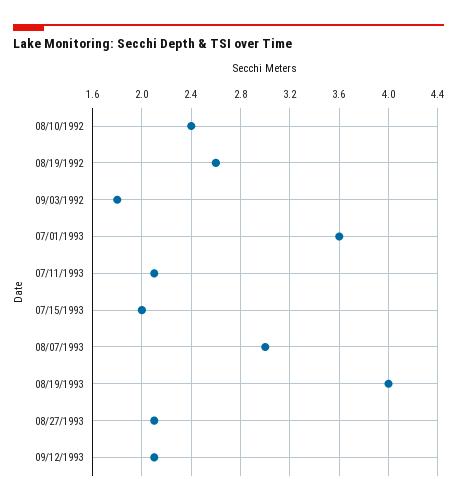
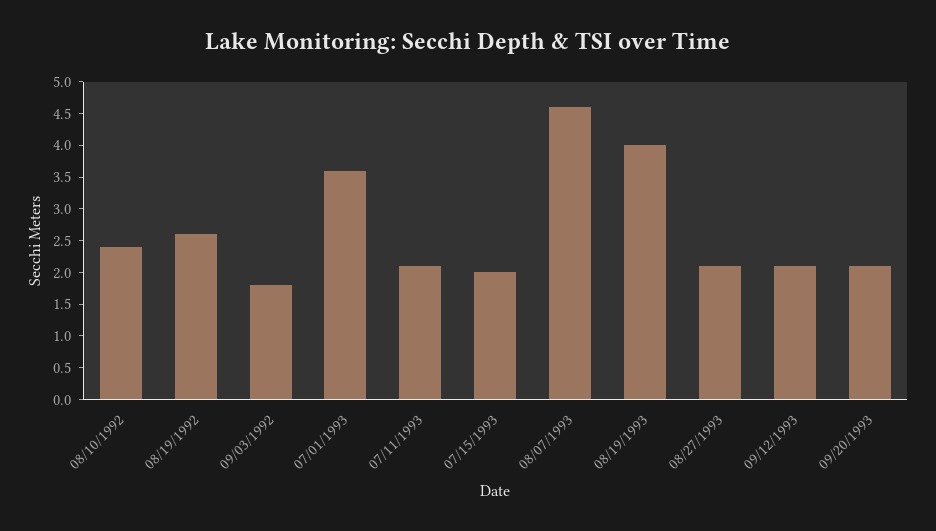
08/07/1993: 3 -> 4.5
09/20/1993: none -> 2

